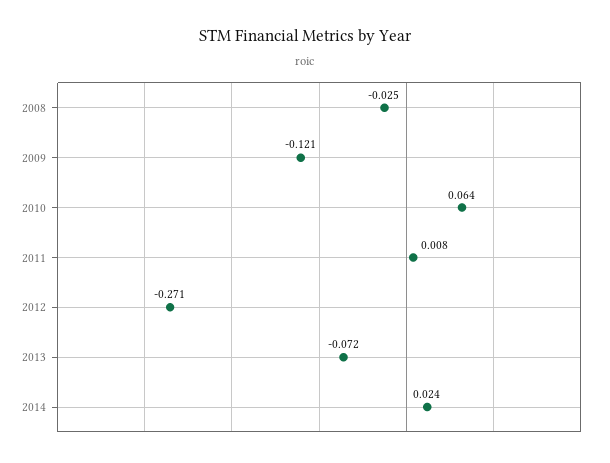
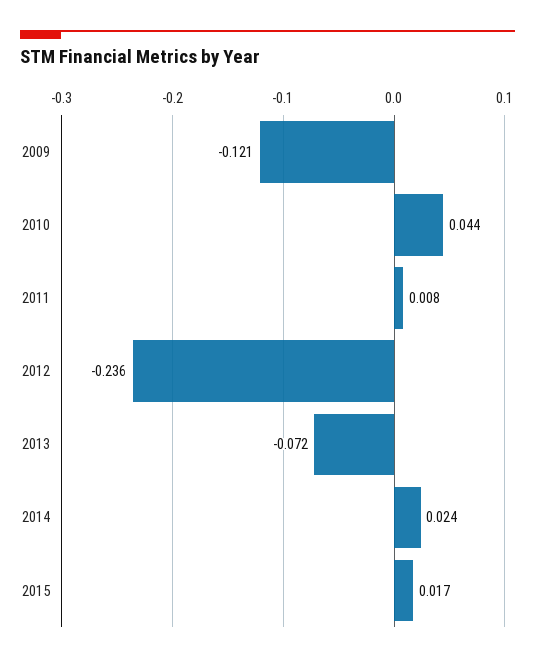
2008: -0.025 -> none
2010: 0.064 -> 0.044
2012: -0.271 -> -0.236
2015: none -> 0.017

